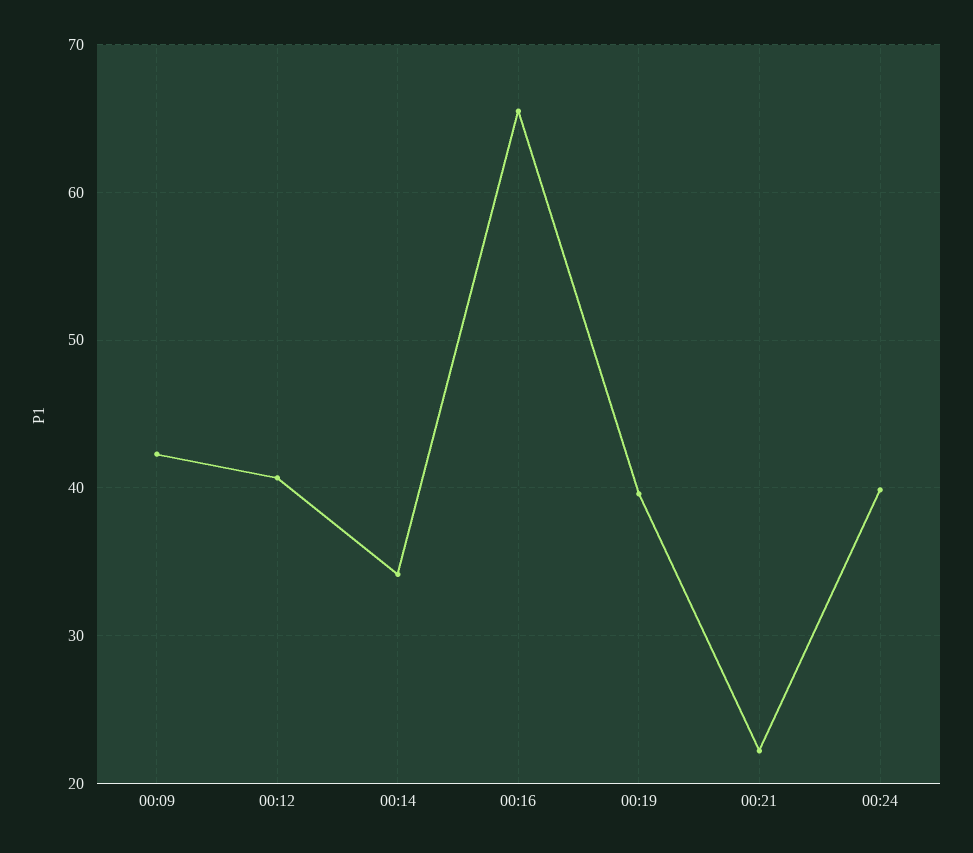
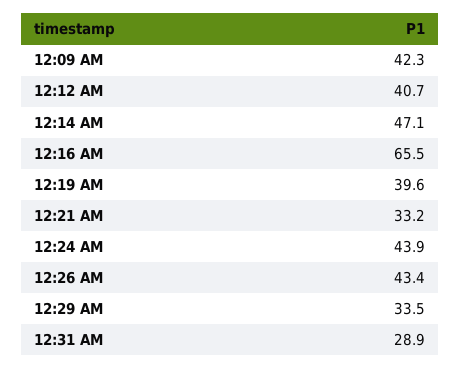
00:14: 34 -> 47.1
00:21: 22 -> 33.2
00:24: 40 -> 43.9
12:26 AM: none -> 43.4
12:29 AM: none -> 33.5
12:31 AM: none -> 28.9

